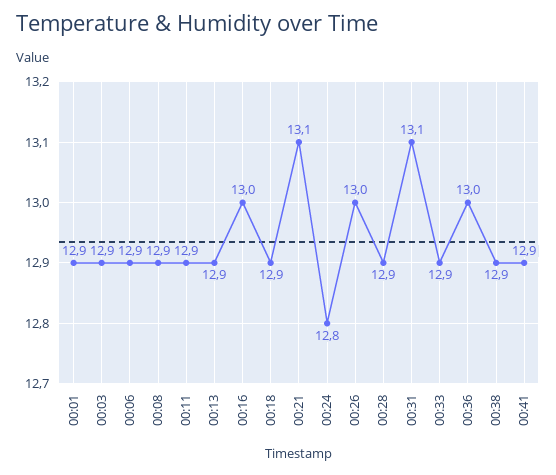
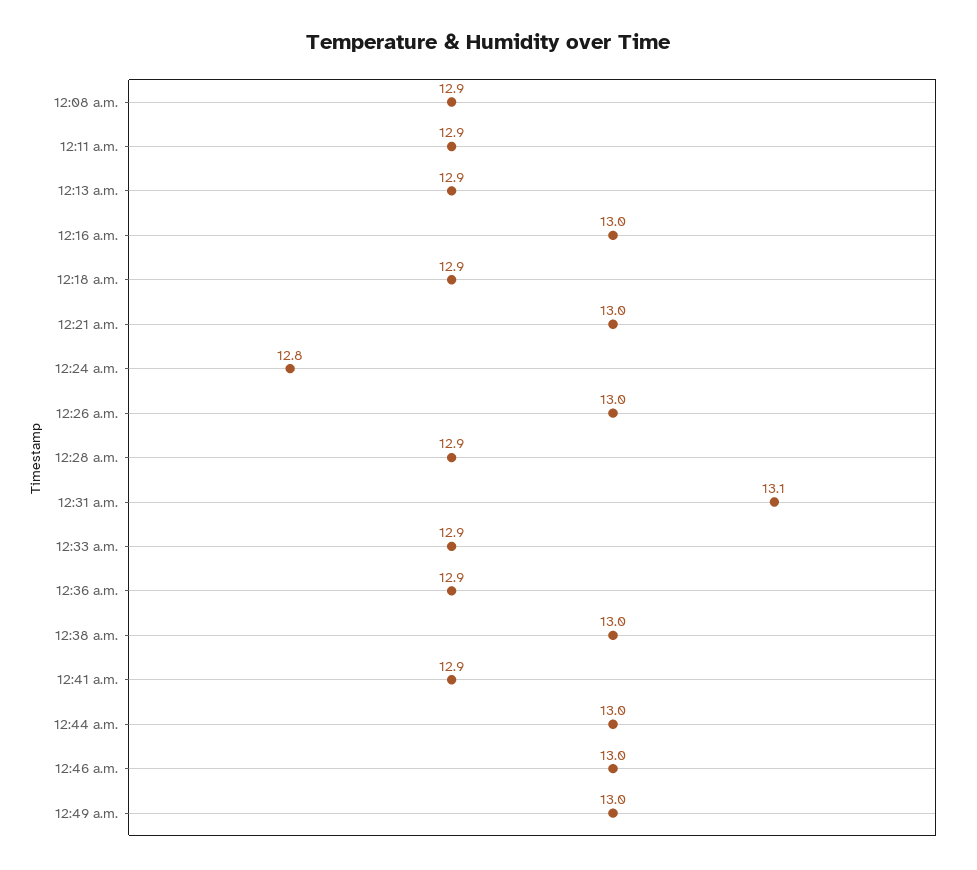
00:01: 12.9 -> none
00:03: 12.9 -> none
00:06: 12.9 -> none
00:21: 13.1 -> 13
00:36: 13 -> 12.9
00:38: 12.9 -> 13
12:44 a.m.: none -> 13
12:46 a.m.: none -> 13
12:49 a.m.: none -> 13

